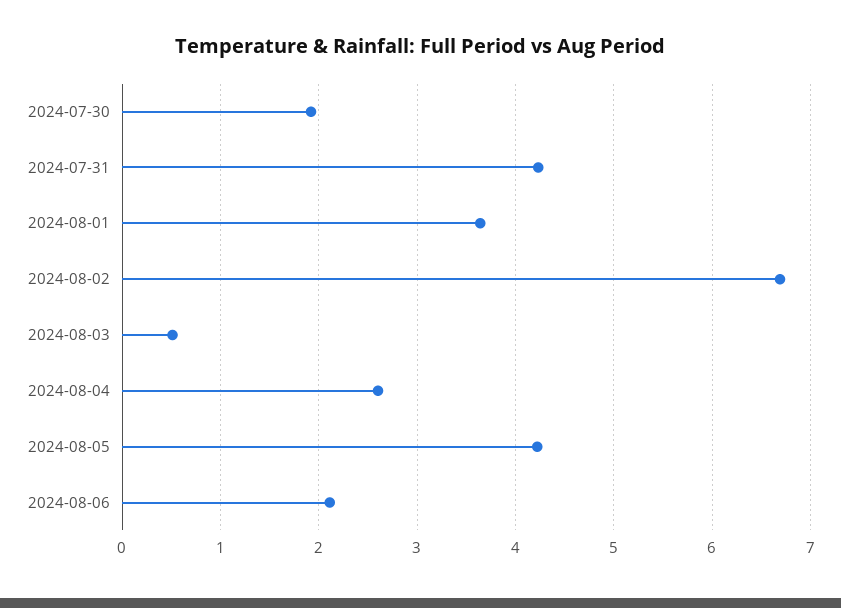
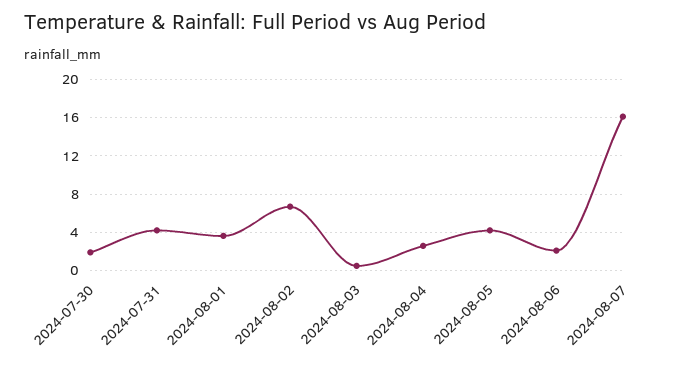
2024-08-07: none -> 16

